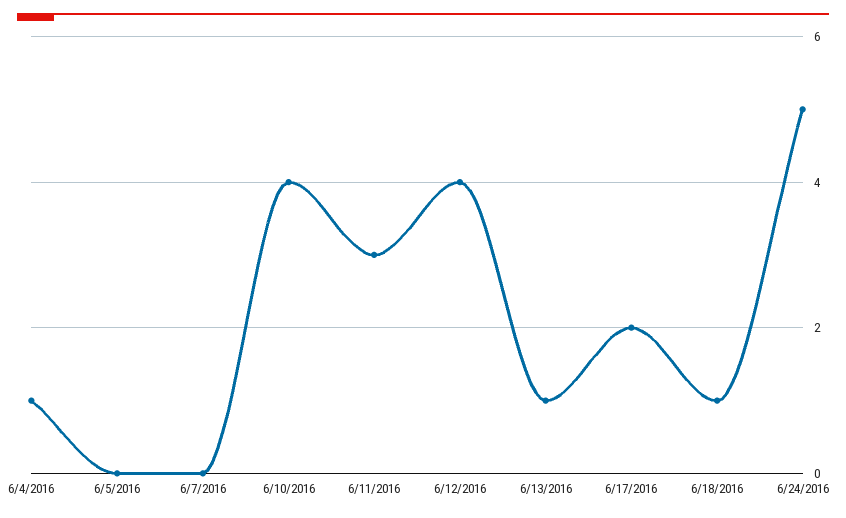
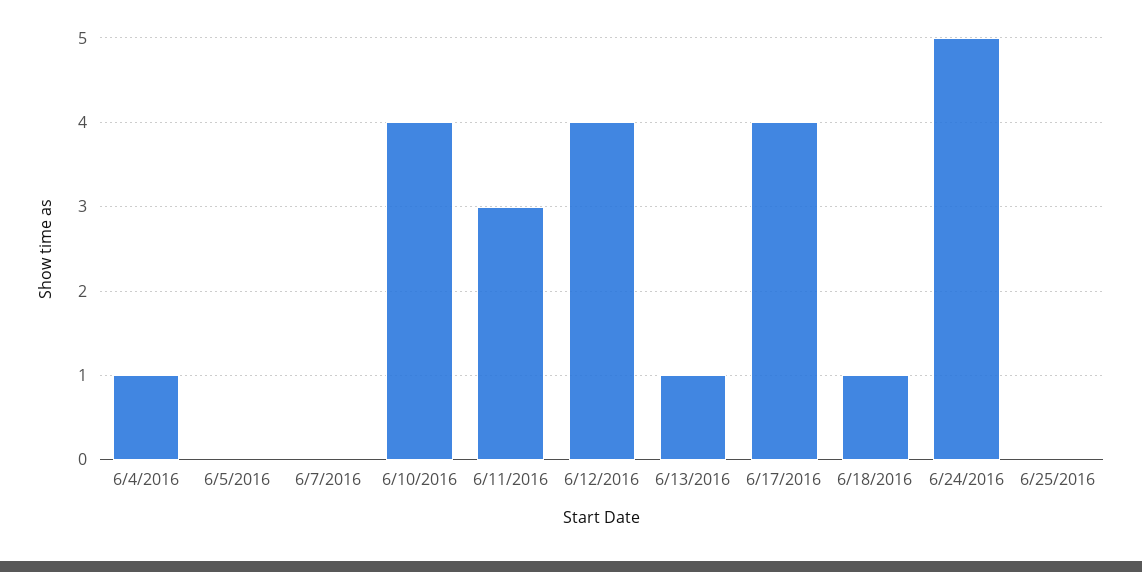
6/17/2016: 2 -> 4
6/25/2016: none -> 0

